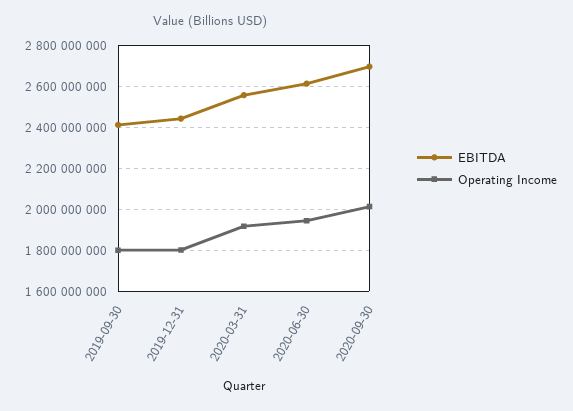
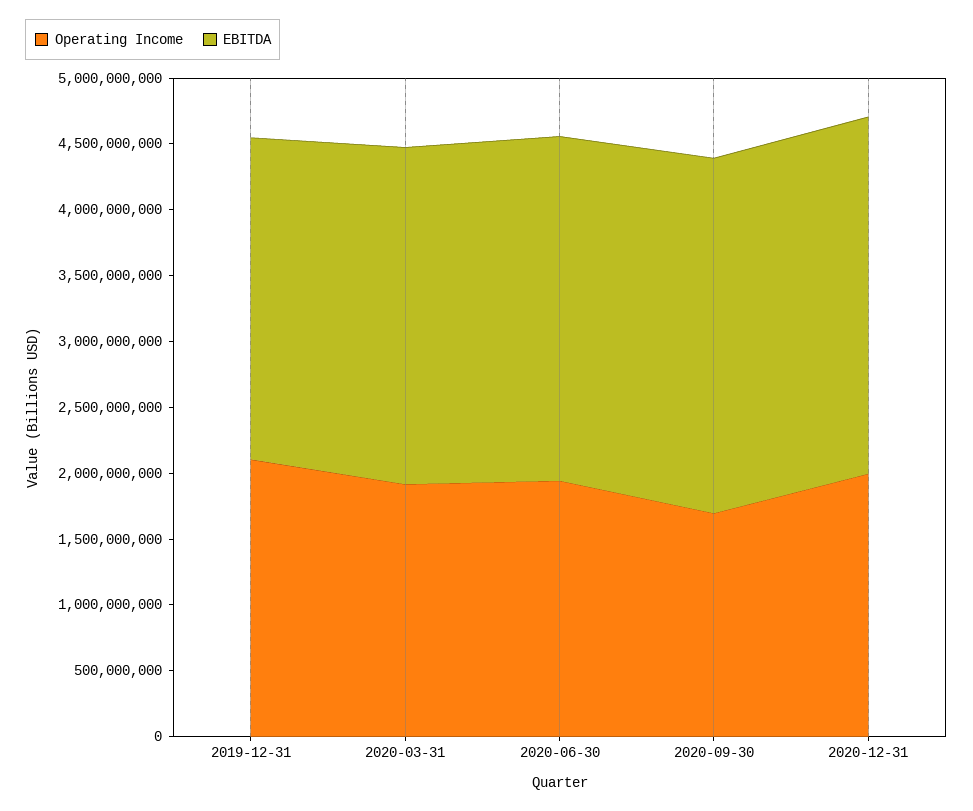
EBITDA, 2019-09-30: 2400000000 -> none
Operating Income, 2019-09-30: 1800000000 -> none
Operating Income, 2019-12-31: 1800000000 -> 2100000000
Operating Income, 2020-09-30: 2000000000 -> 1700000000
Operating Income, 2020-12-31: none -> 2000000000
EBITDA, 2020-12-31: none -> 2700000000

